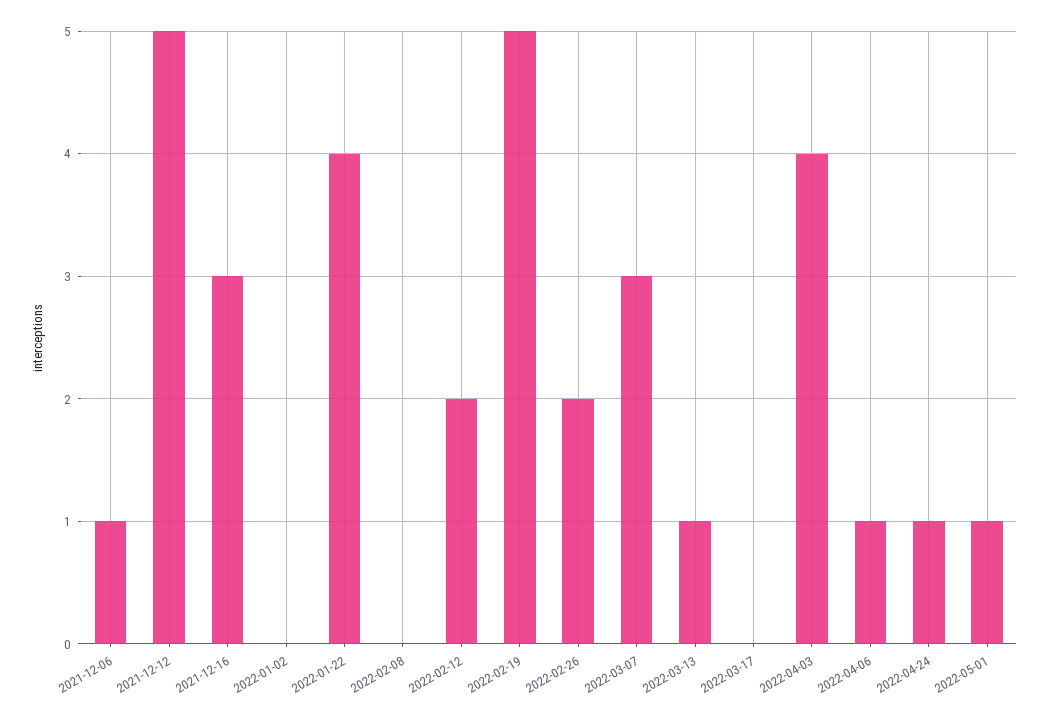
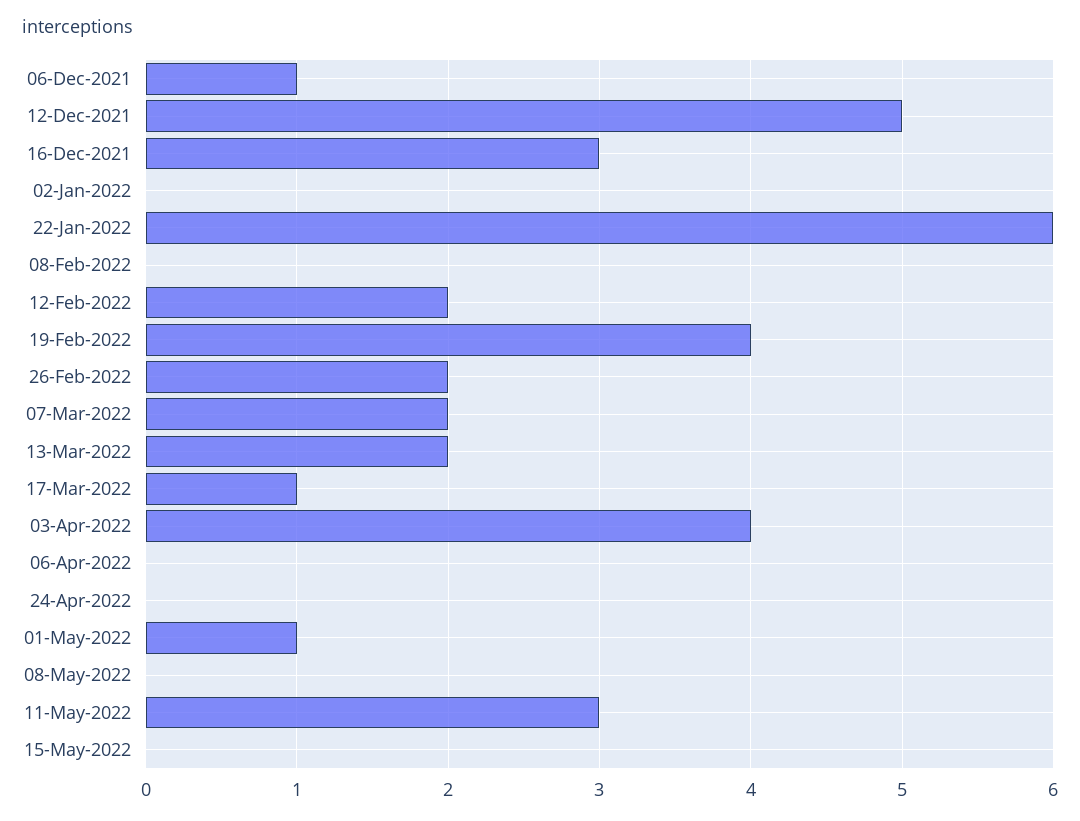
2022-01-22: 4 -> 6
2022-02-19: 5 -> 4
2022-03-07: 3 -> 2
2022-03-13: 1 -> 2
2022-03-17: 0 -> 1
2022-04-06: 1 -> 0
2022-04-24: 1 -> 0
08-May-2022: none -> 0
11-May-2022: none -> 3
15-May-2022: none -> 0

